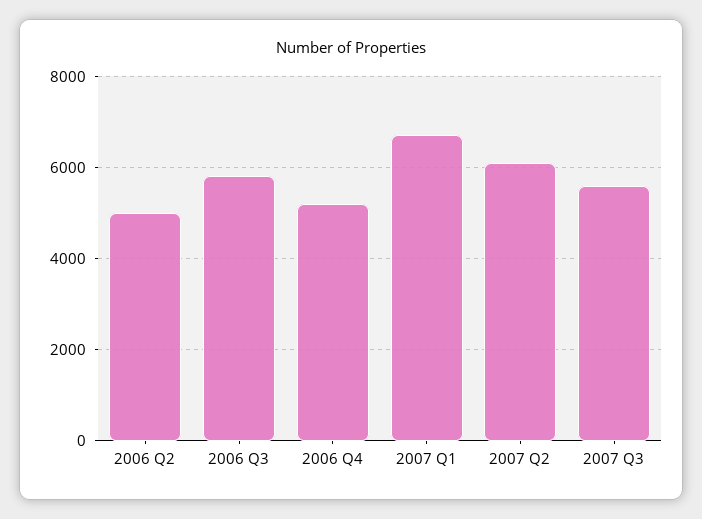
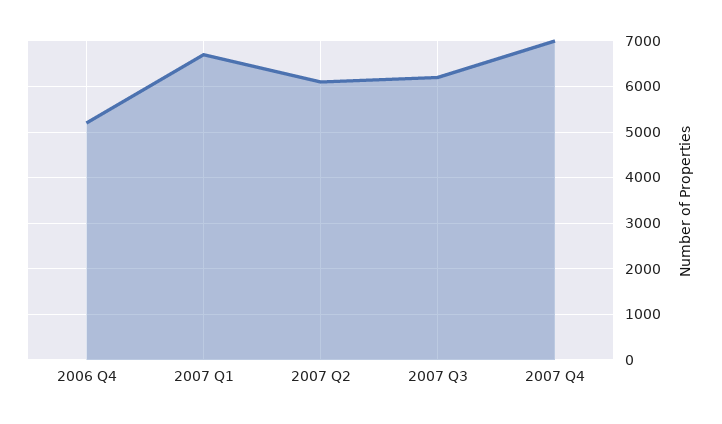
2006 Q2: 5000 -> none
2006 Q3: 5800 -> none
2007 Q3: 5600 -> 6200
2007 Q4: none -> 7000

